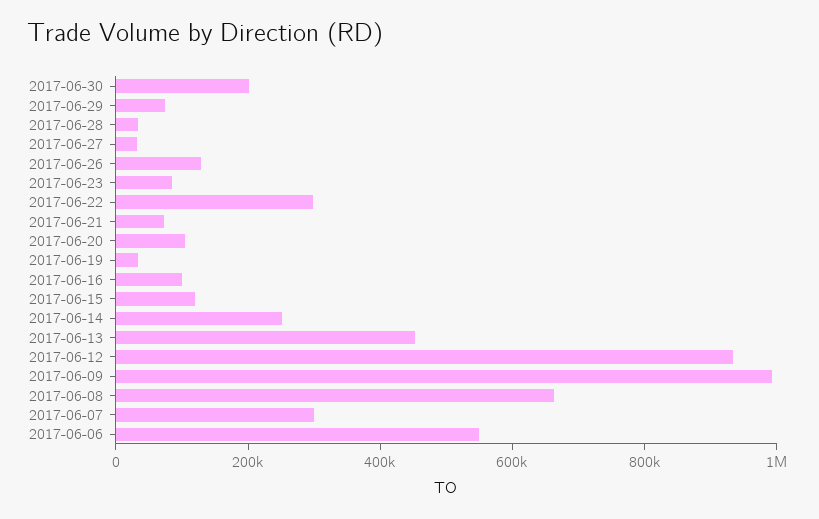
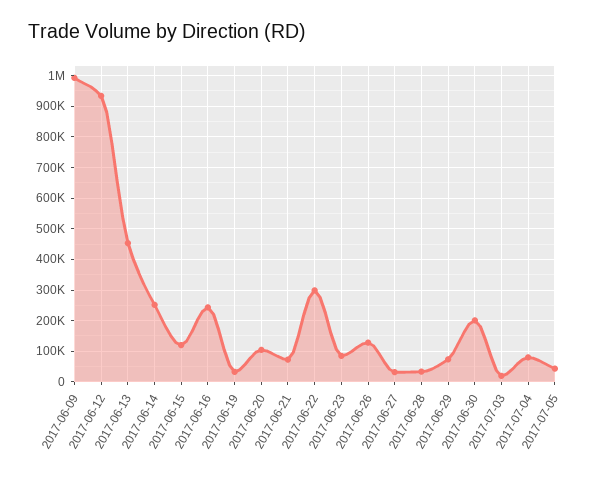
2017-06-16: 100000 -> 240000
2017-06-08: 650000 -> none
2017-06-07: 300000 -> none
2017-06-06: 550000 -> none
2017-07-03: none -> 20000
2017-07-04: none -> 80000
2017-07-05: none -> 40000

